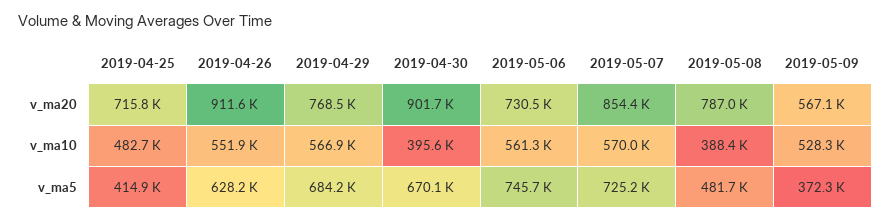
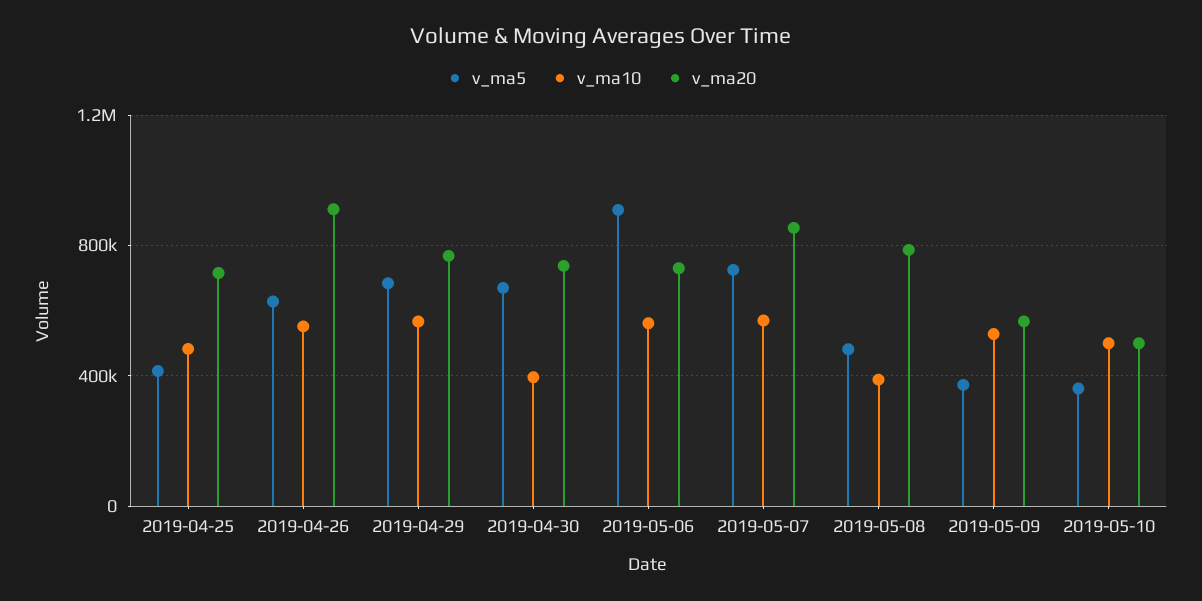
v_ma20, 2019-04-30: 901700 -> 750000
v_ma5, 2019-05-06: 745700 -> 900000
v_ma5, 2019-05-10: none -> 350000
v_ma10, 2019-05-10: none -> 500000
v_ma20, 2019-05-10: none -> 500000

